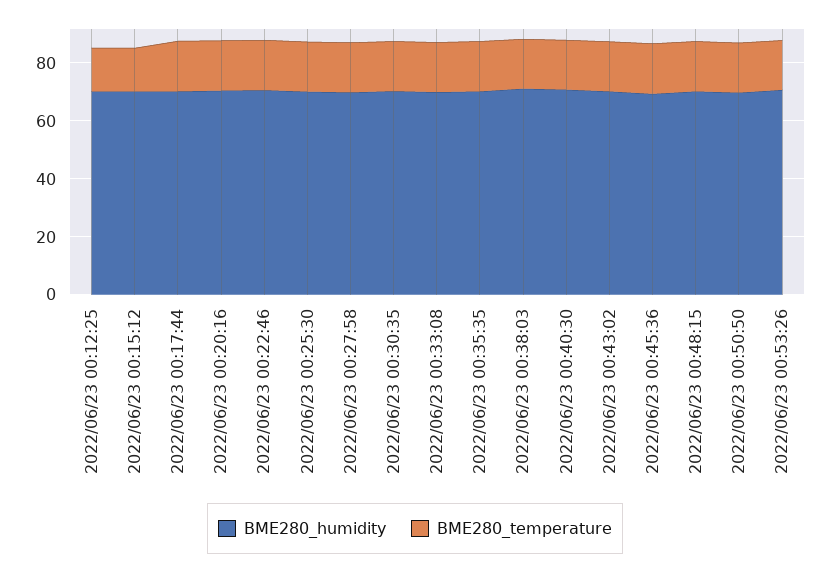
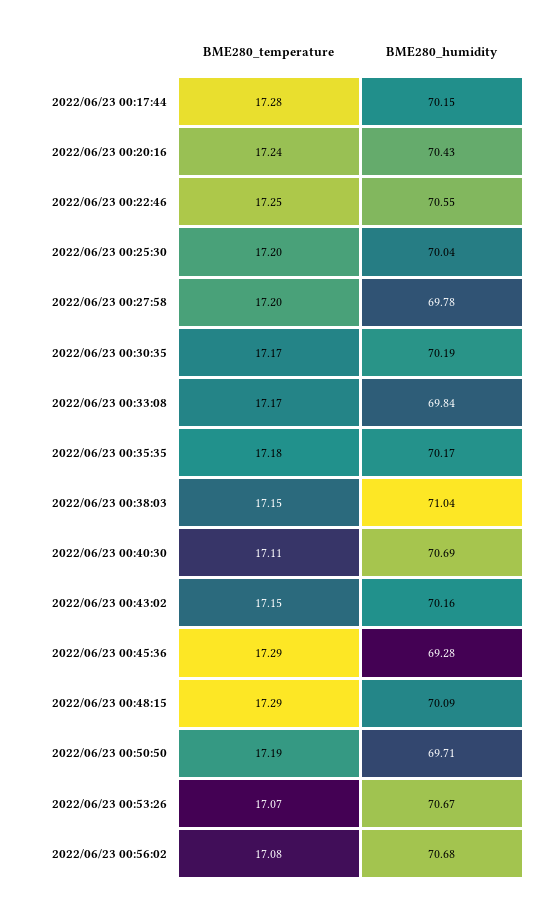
BME280_humidity, 2022/06/23 00:12:25: 70 -> none
BME280_temperature, 2022/06/23 00:12:25: 15 -> none
BME280_humidity, 2022/06/23 00:15:12: 70 -> none
BME280_temperature, 2022/06/23 00:15:12: 15 -> none
BME280_temperature, 2022/06/23 00:56:02: none -> 17.08
BME280_humidity, 2022/06/23 00:56:02: none -> 70.68

